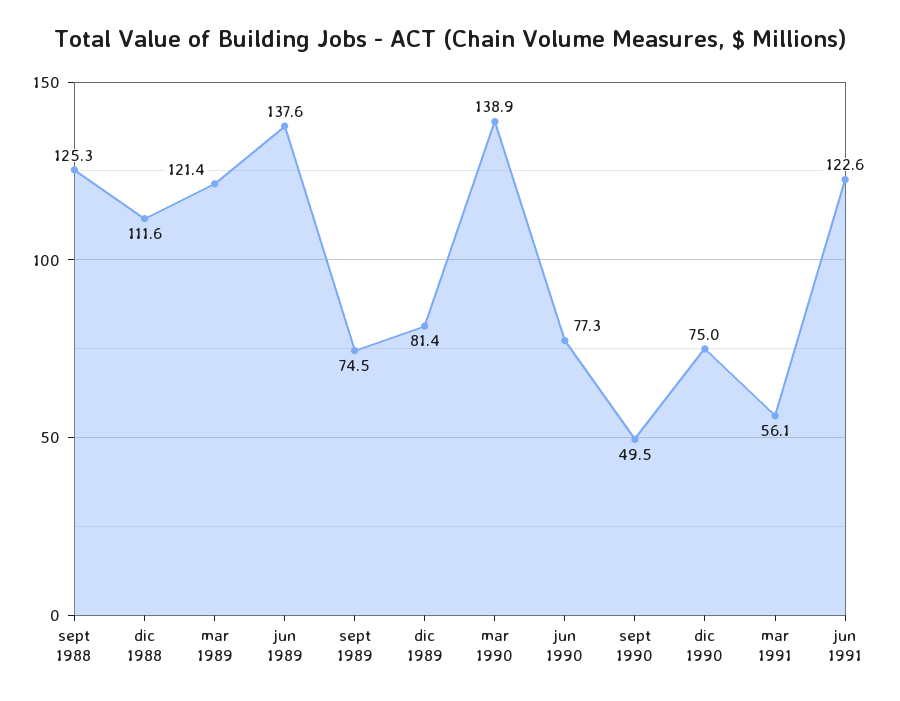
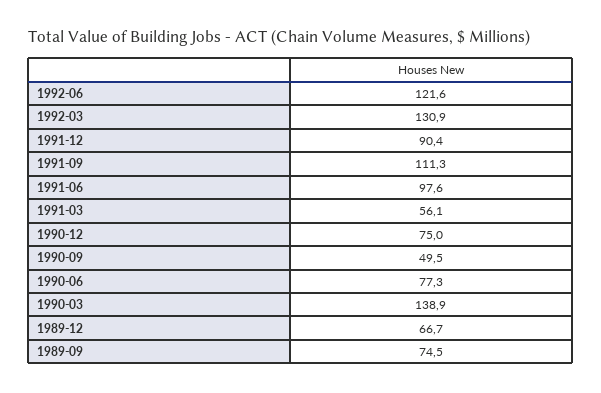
sept 1988: 125.3 -> none
dic 1988: 111.6 -> none
mar 1989: 121.4 -> none
jun 1989: 137.6 -> none
dic 1989: 81.4 -> 66.7
jun 1991: 122.6 -> 97.6
1992-06: none -> 121.6
1992-03: none -> 130.9
1991-12: none -> 90.4
1991-09: none -> 111.3

